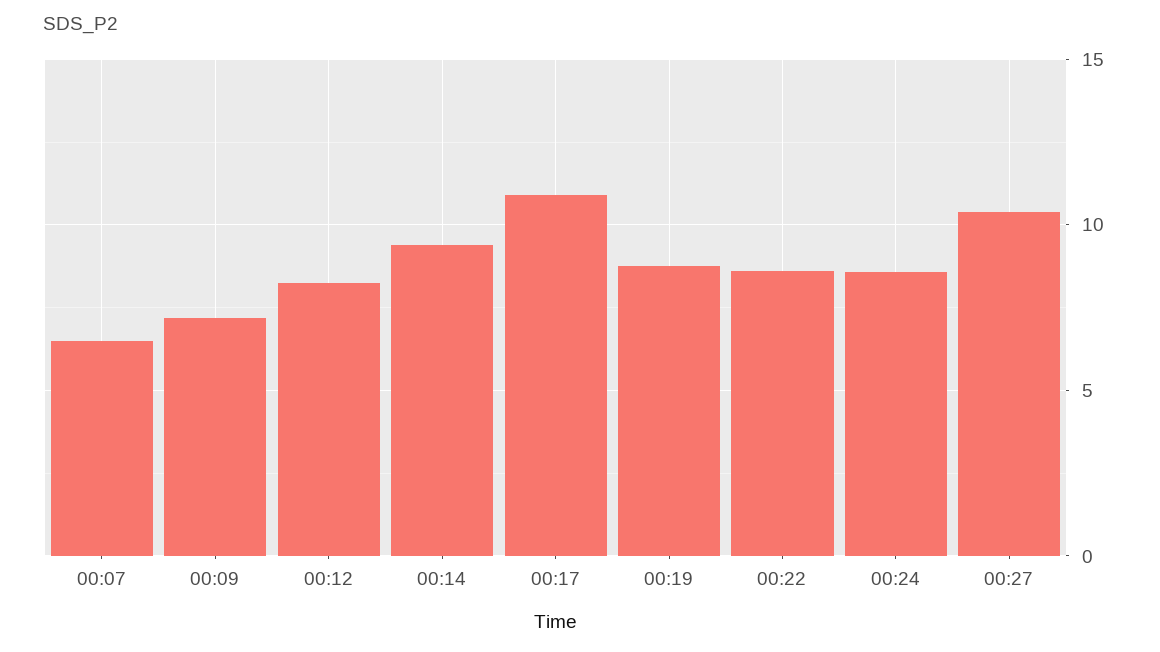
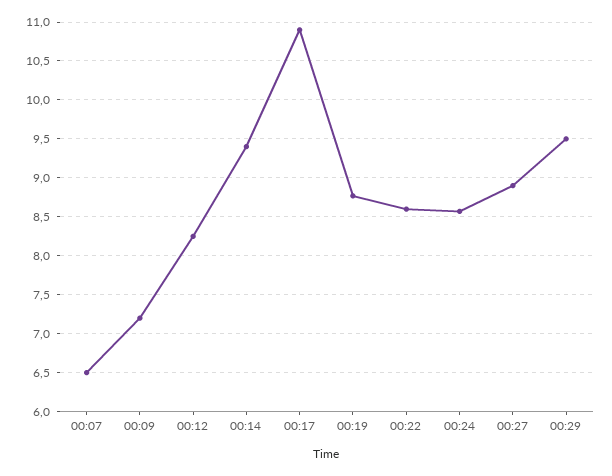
00:27: 10.5 -> 8.9
00:29: none -> 9.5

